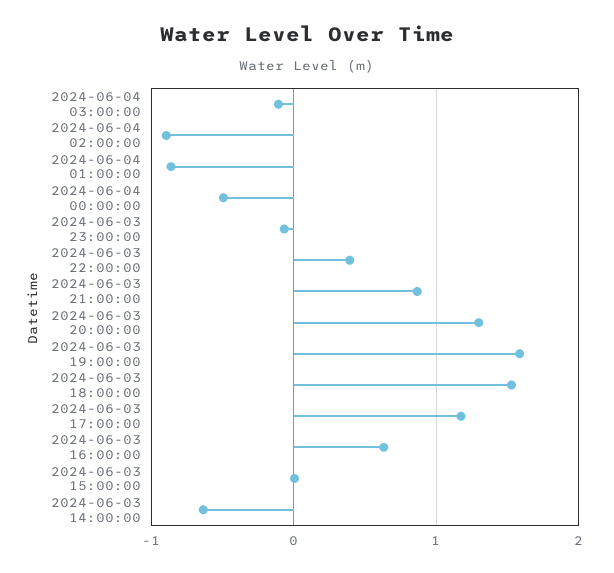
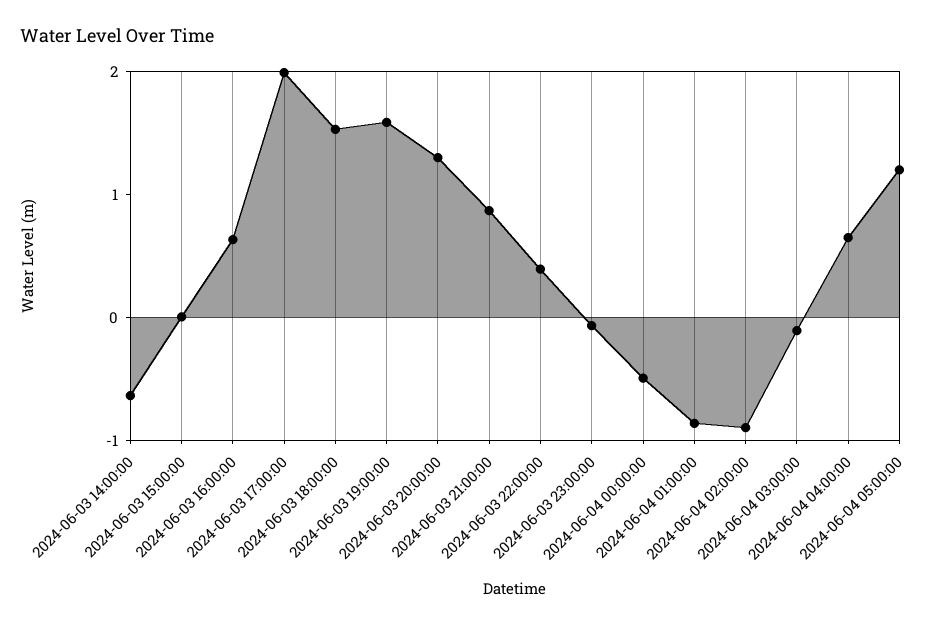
2024-06-03 17:00:00: 1.2 -> 2
2024-06-04 04:00:00: none -> 0.6
2024-06-04 05:00:00: none -> 1.2

